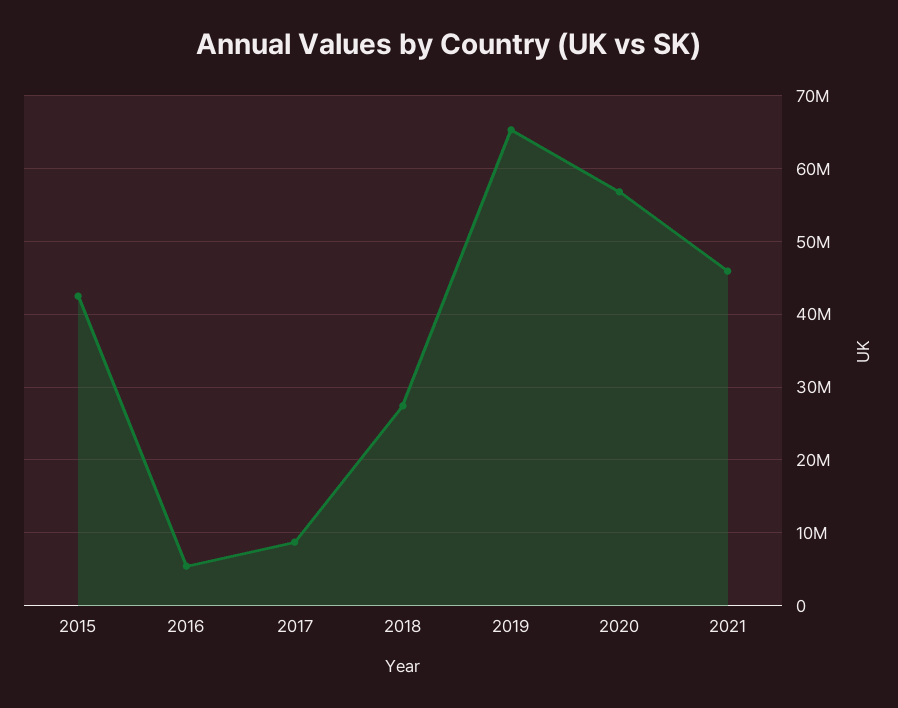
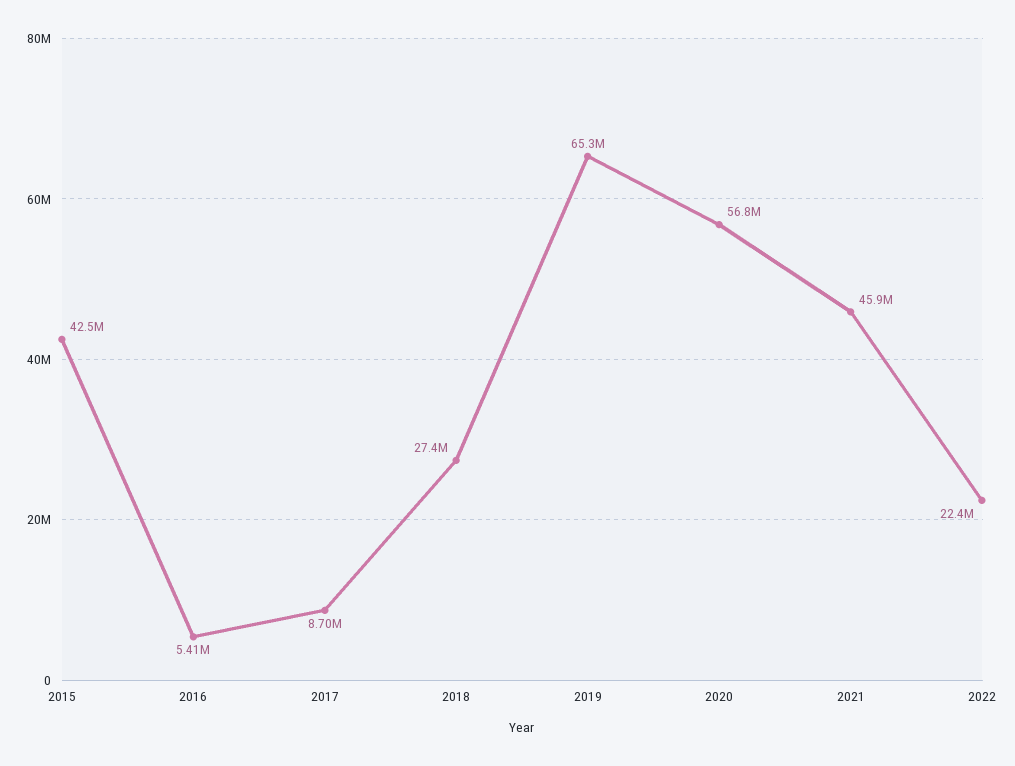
2022: none -> 22400000

